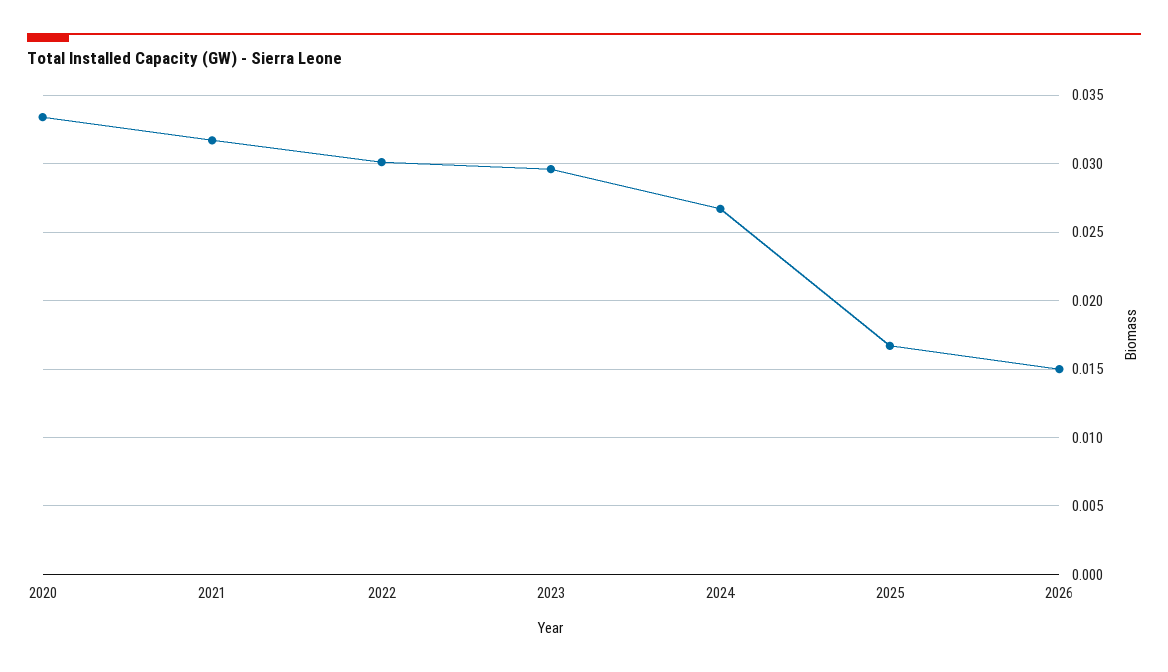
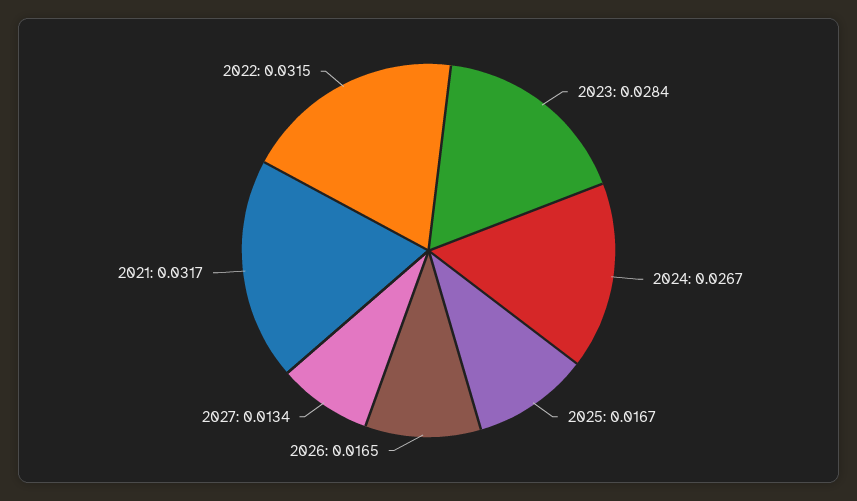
2020: 0.0335 -> none
2022: 0.03 -> 0.0315
2023: 0.0295 -> 0.0284
2026: 0.015 -> 0.0165
2027: none -> 0.0134

